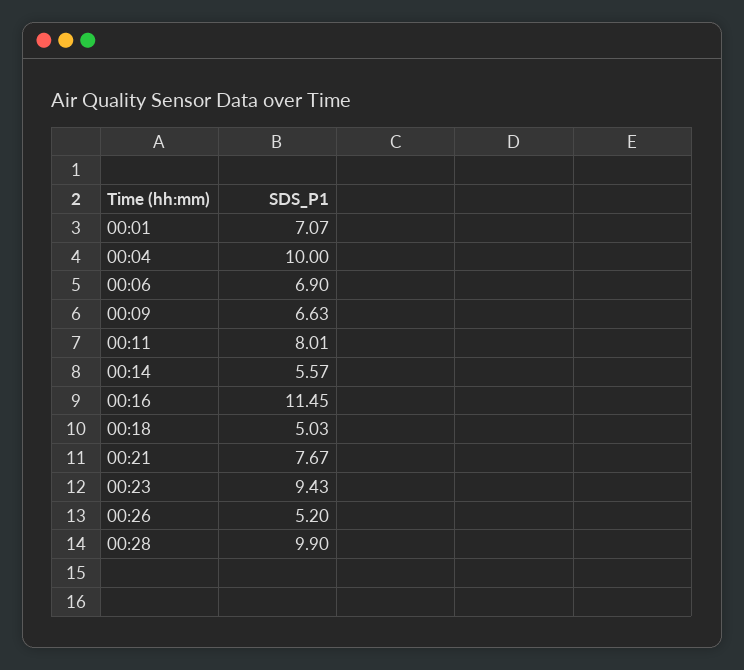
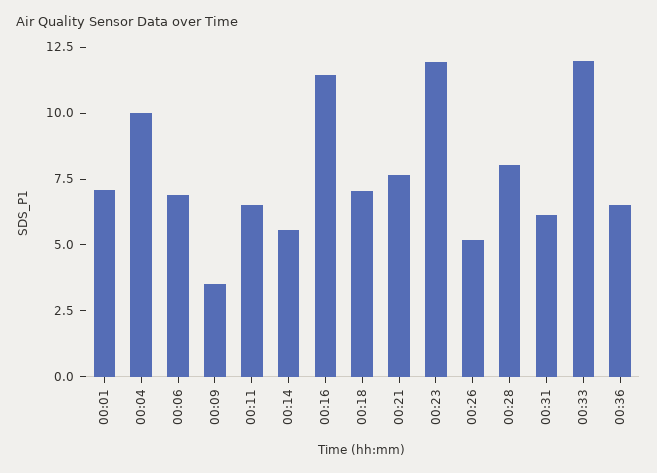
00:09: 6.63 -> 3.5
00:11: 8.01 -> 6.5
00:18: 5.03 -> 7
00:23: 9.43 -> 12
00:28: 9.9 -> 8
00:31: none -> 6
00:33: none -> 12
00:36: none -> 6.5

